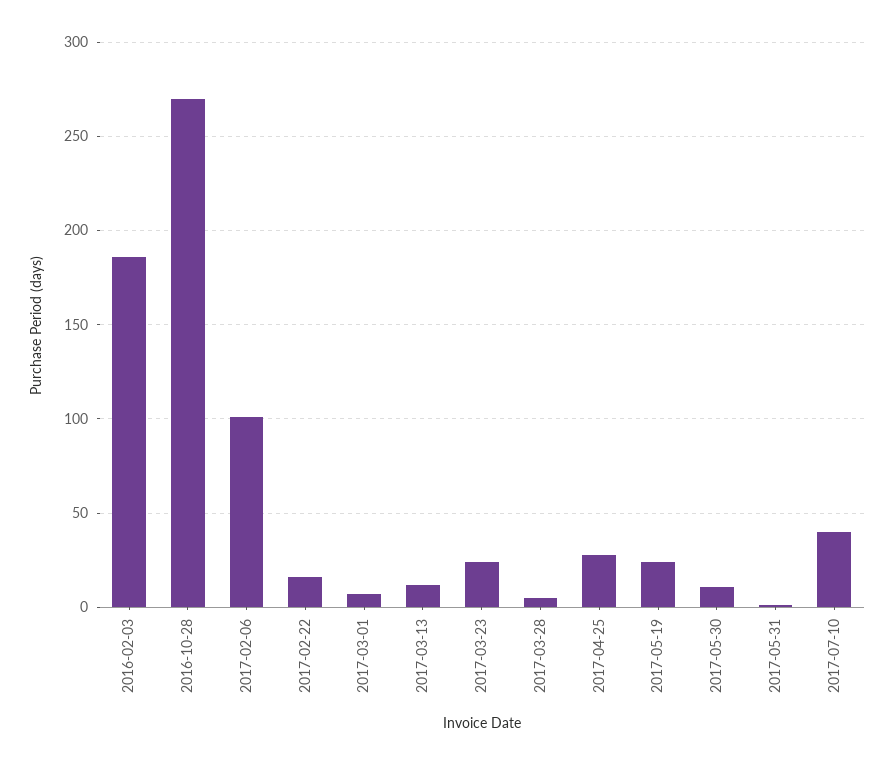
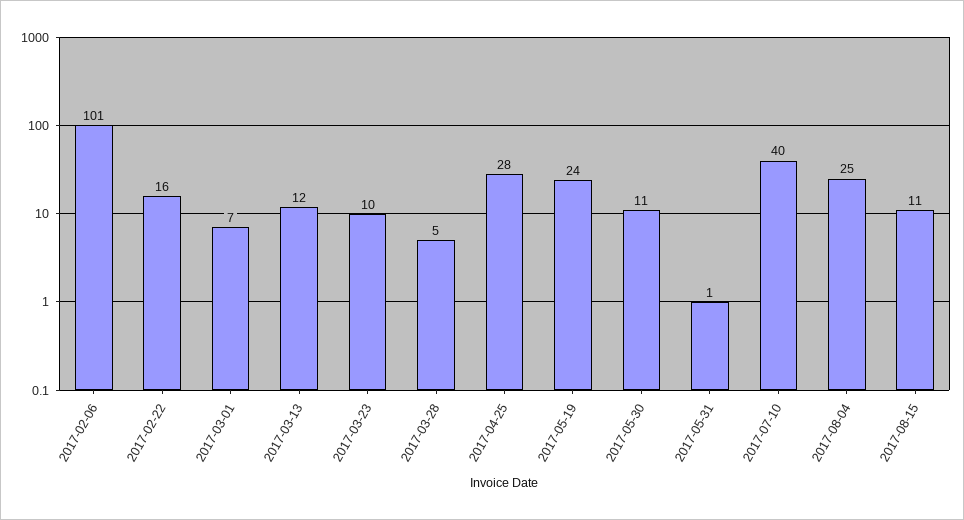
2016-02-03: 185 -> none
2016-10-28: 270 -> none
2017-03-23: 25 -> 10
2017-08-04: none -> 25
2017-08-15: none -> 11

